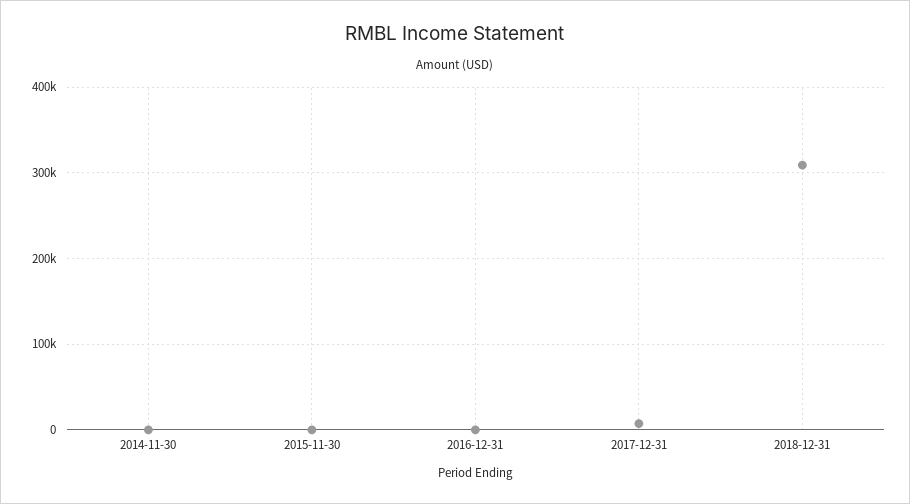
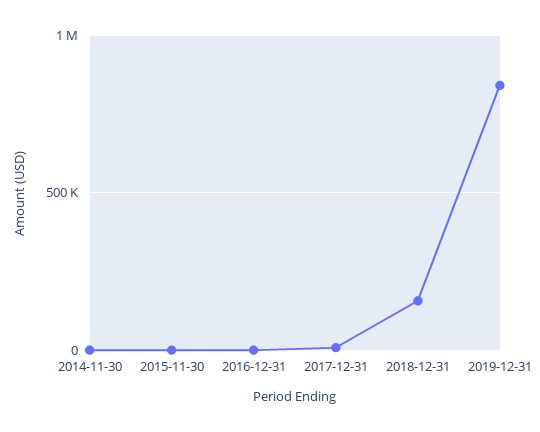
2018-12-31: 310000 -> 150000
2019-12-31: none -> 850000

